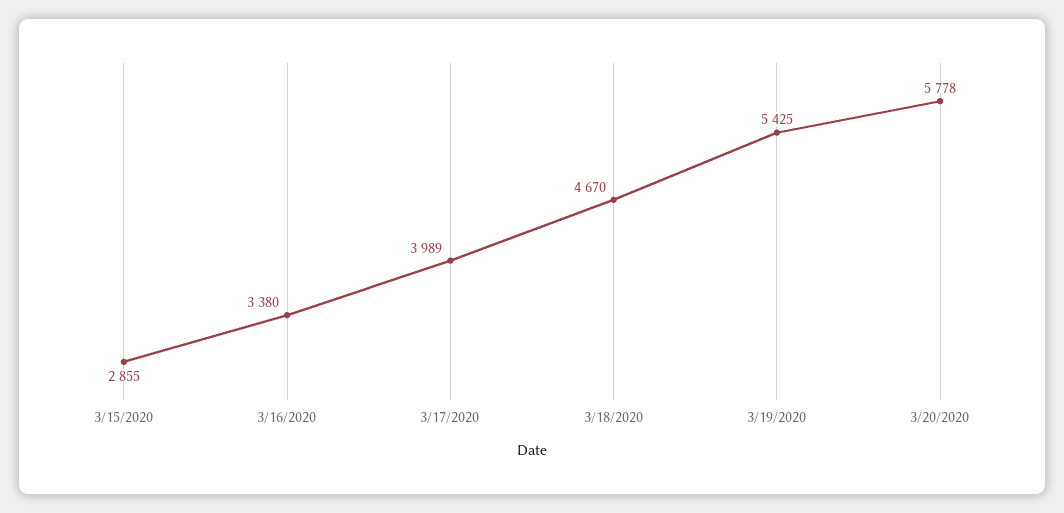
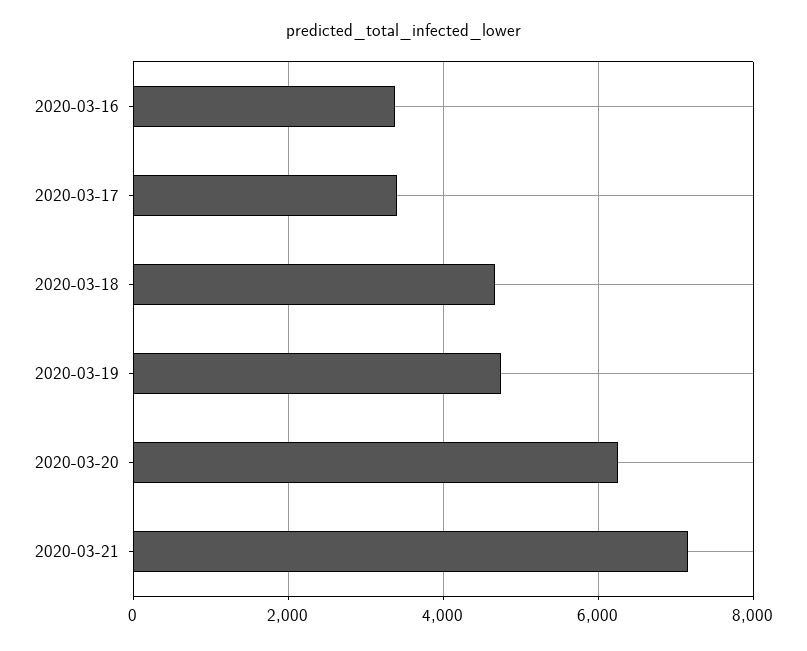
3/15/2020: 2855 -> none
3/17/2020: 3989 -> 3400
3/19/2020: 5425 -> 4800
3/20/2020: 5778 -> 6200
2020-03-21: none -> 7200

